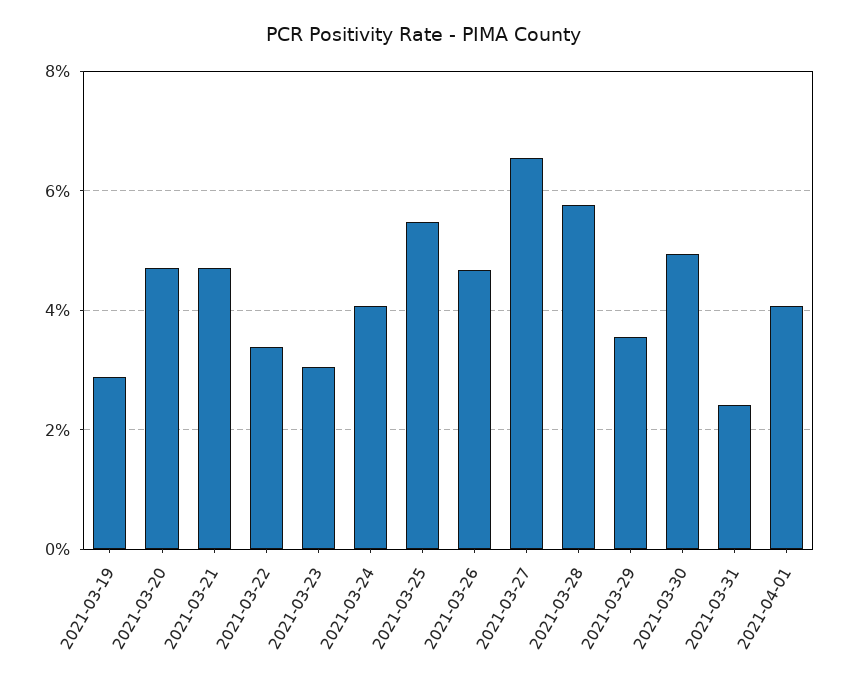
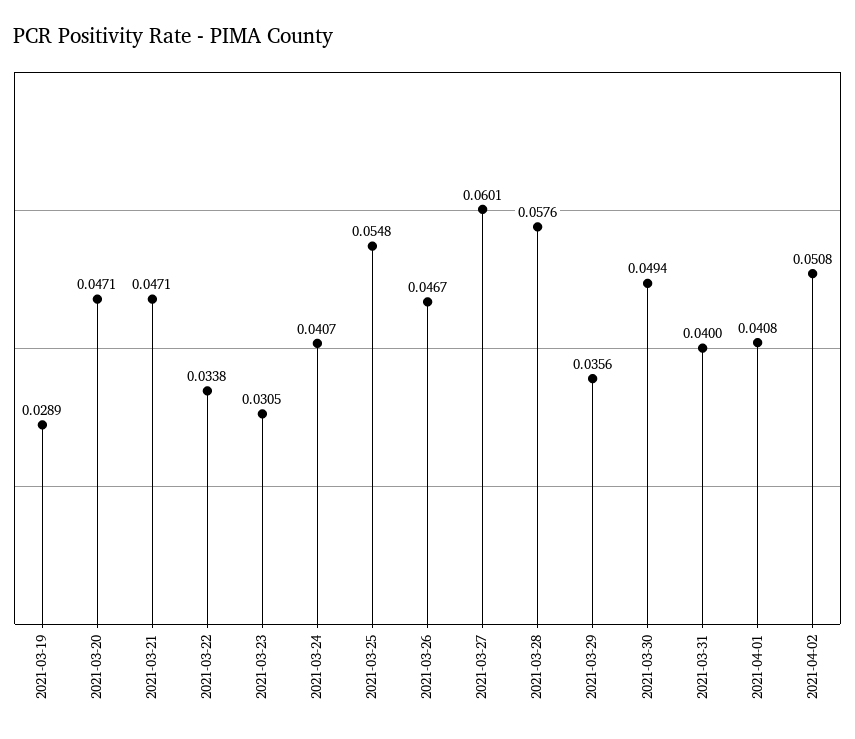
2021-03-27: 0.066 -> 0.0601
2021-03-31: 0.024 -> 0.04
2021-04-02: none -> 0.0508

